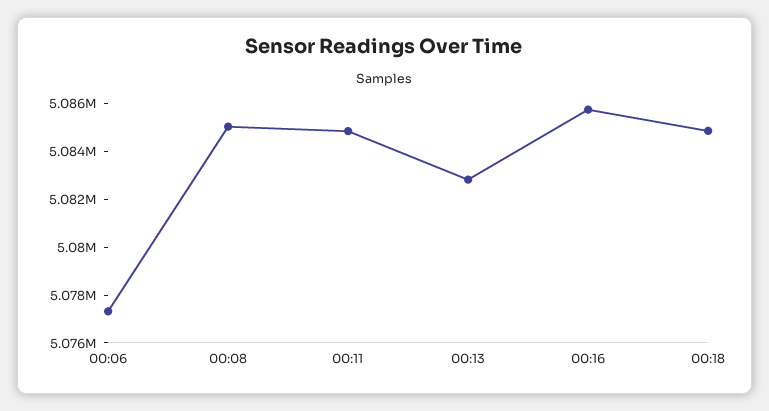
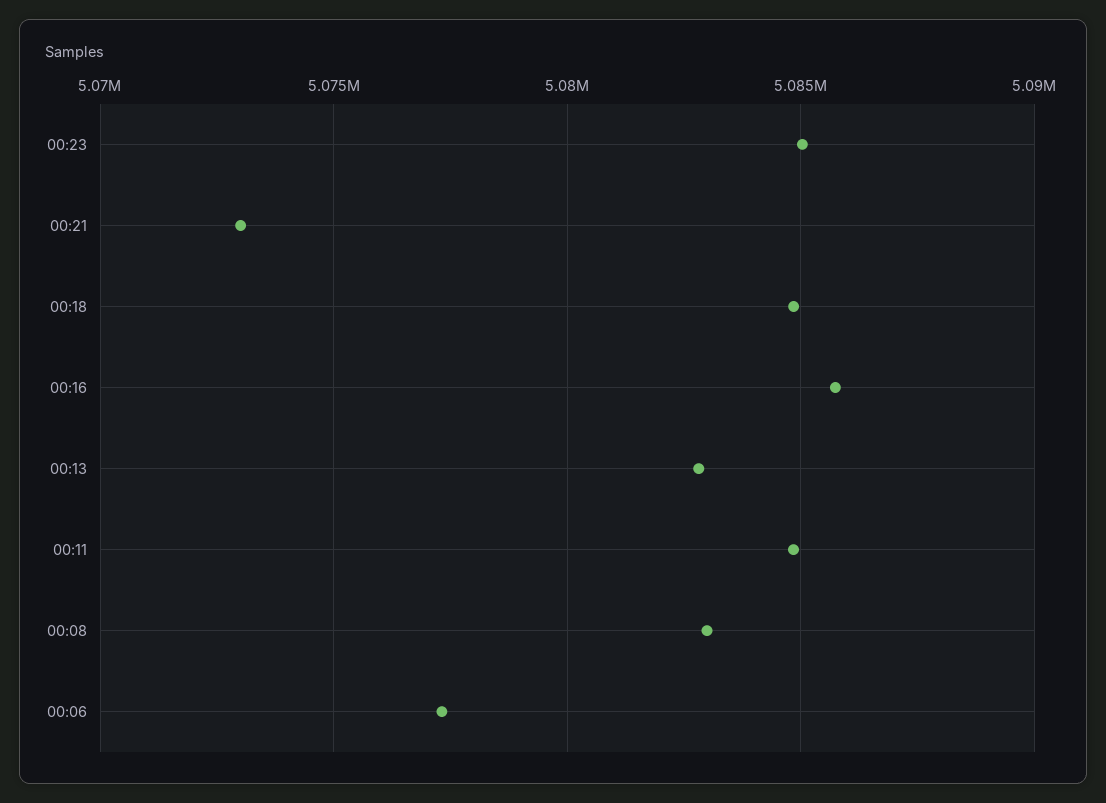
00:08: 5085000 -> 5083000
00:23: none -> 5085000
00:21: none -> 5073000

